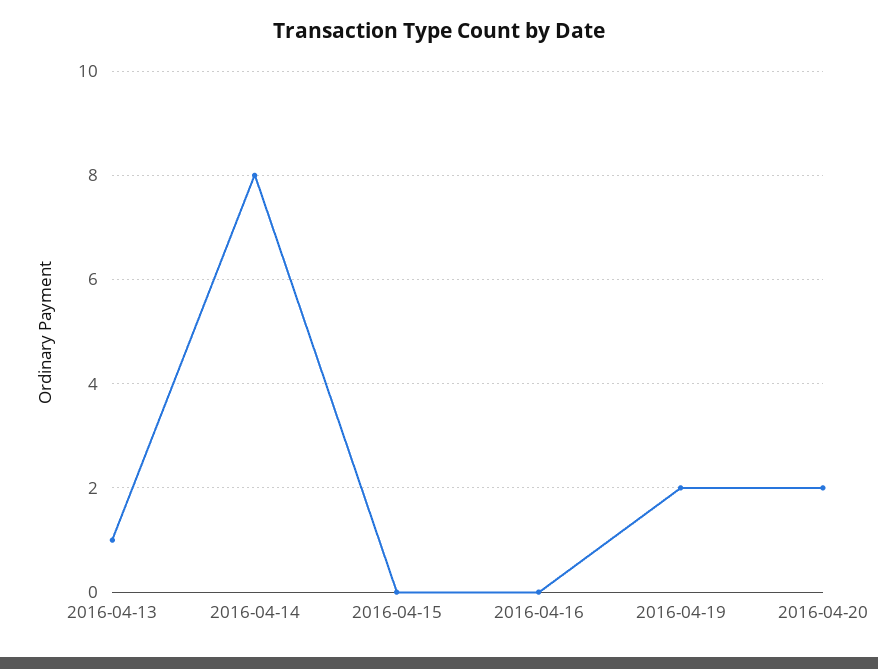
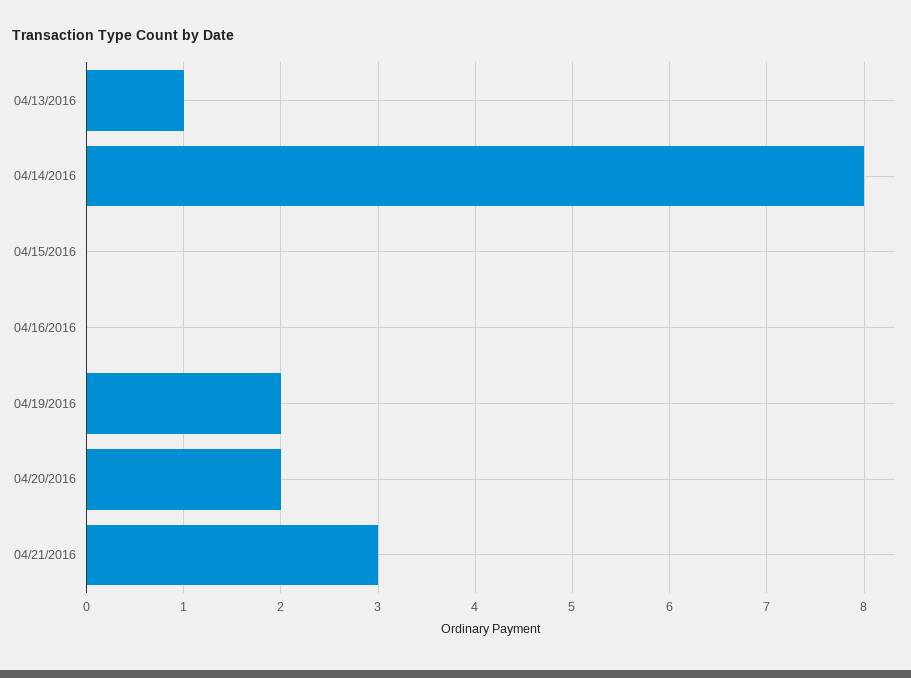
04/21/2016: none -> 3

